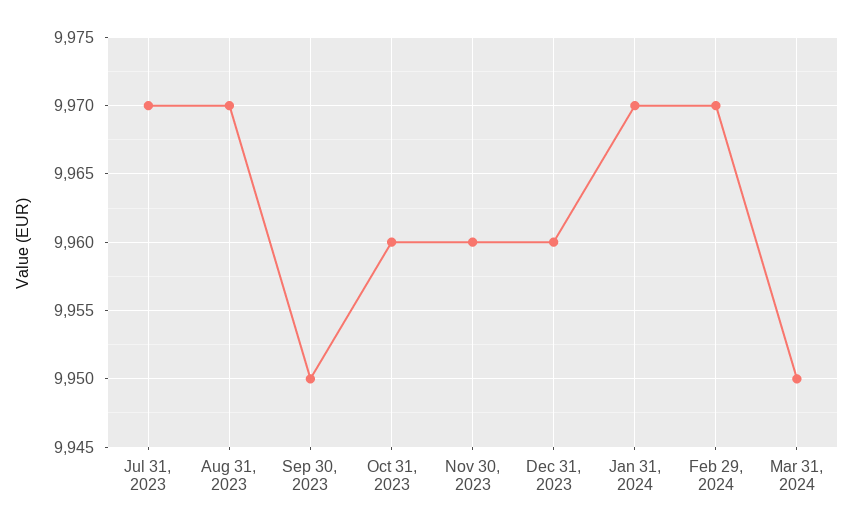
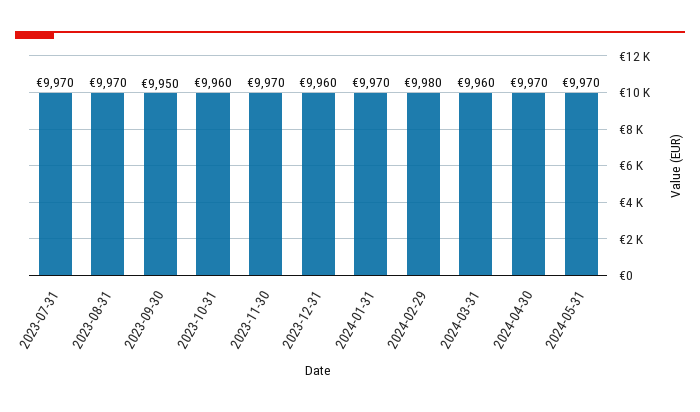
Nov 30, 2023: 9960 -> 9970
Feb 29, 2024: 9970 -> 9980
Mar 31, 2024: 9950 -> 9960
2024-04-30: none -> 9970
2024-05-31: none -> 9970

